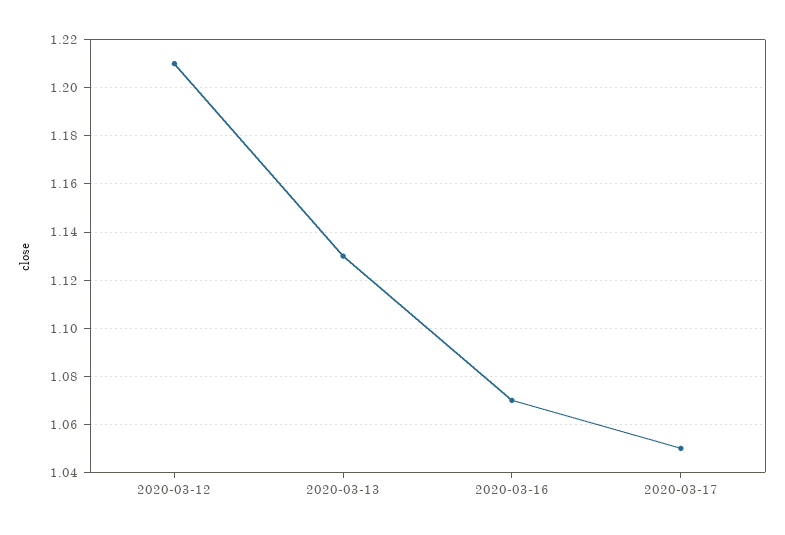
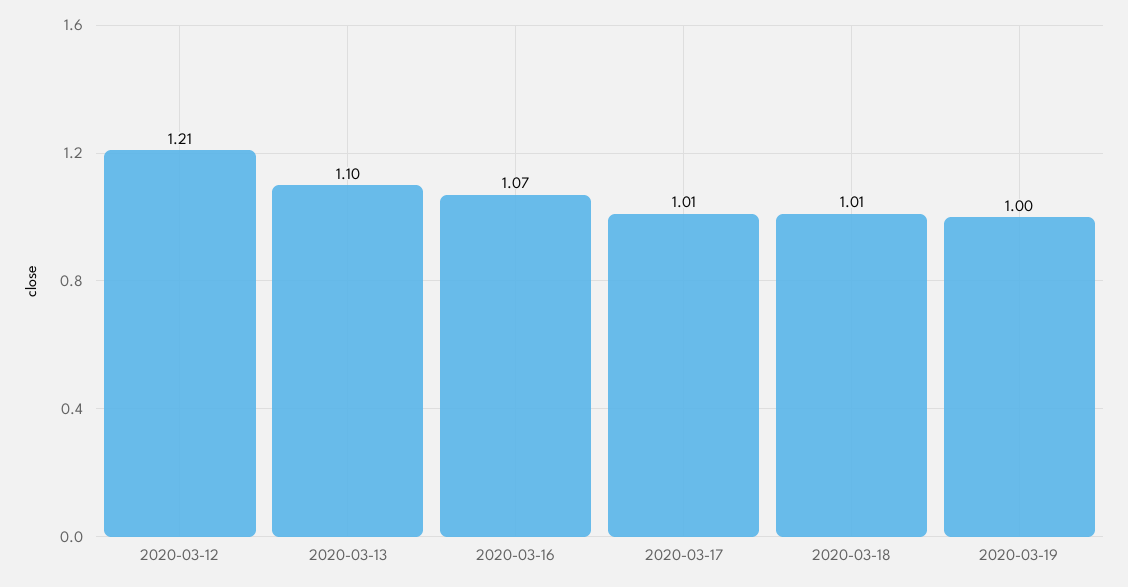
2020-03-13: 1.13 -> 1.1
2020-03-17: 1.05 -> 1.01
2020-03-18: none -> 1.01
2020-03-19: none -> 1

